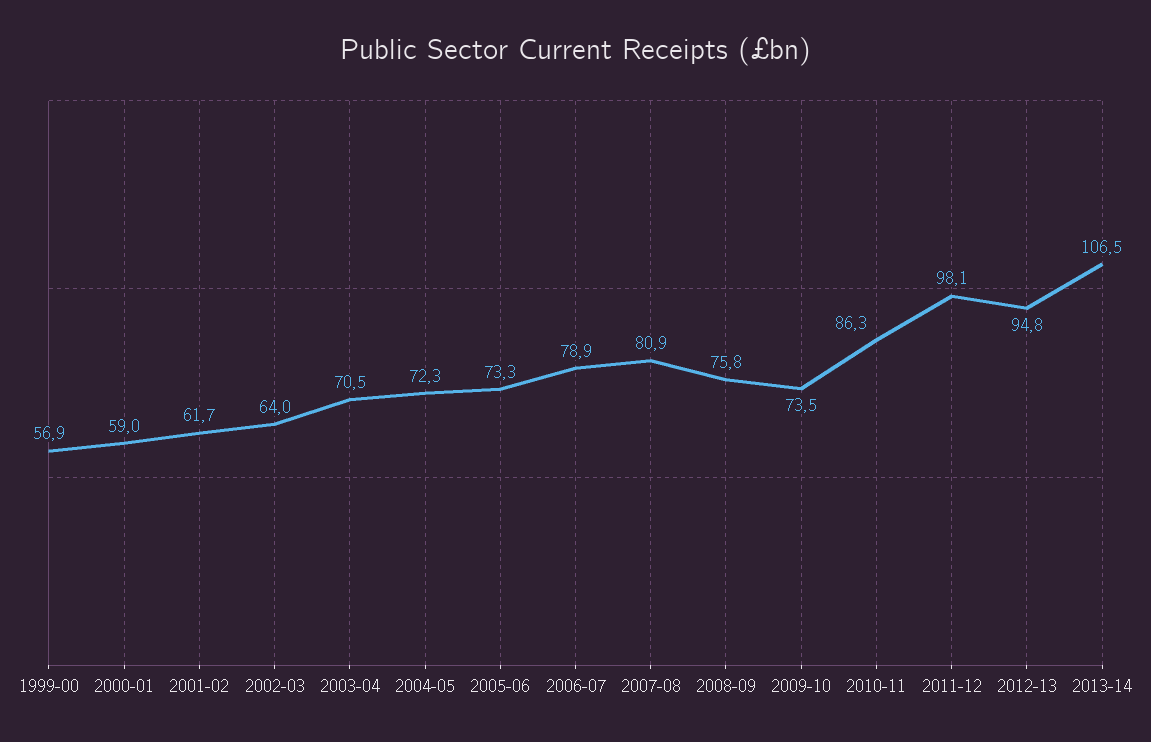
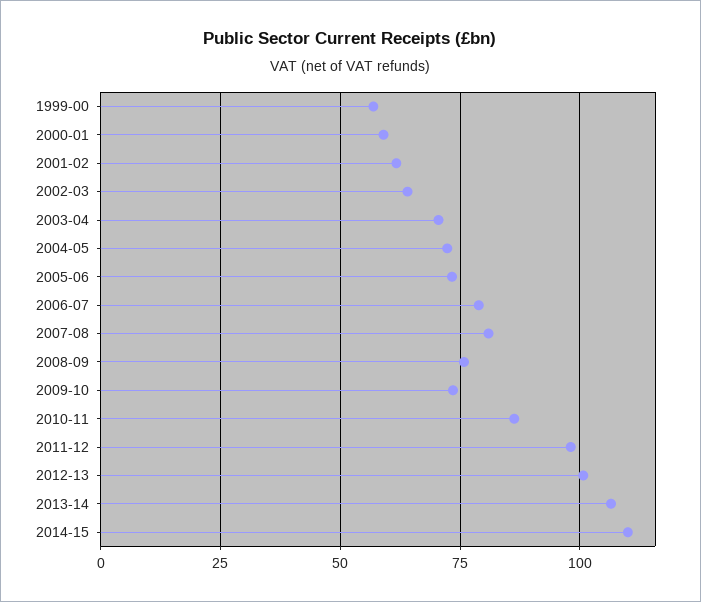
2012-13: 94.8 -> 100
2014-15: none -> 110

